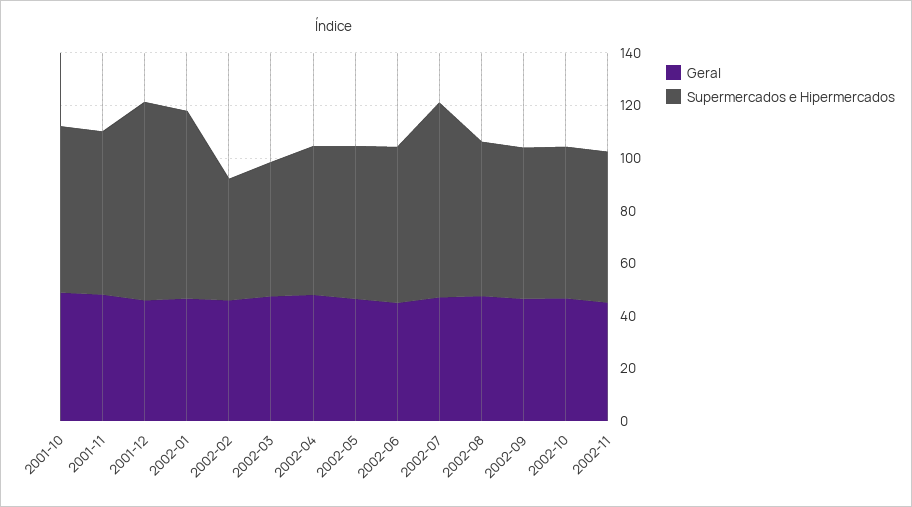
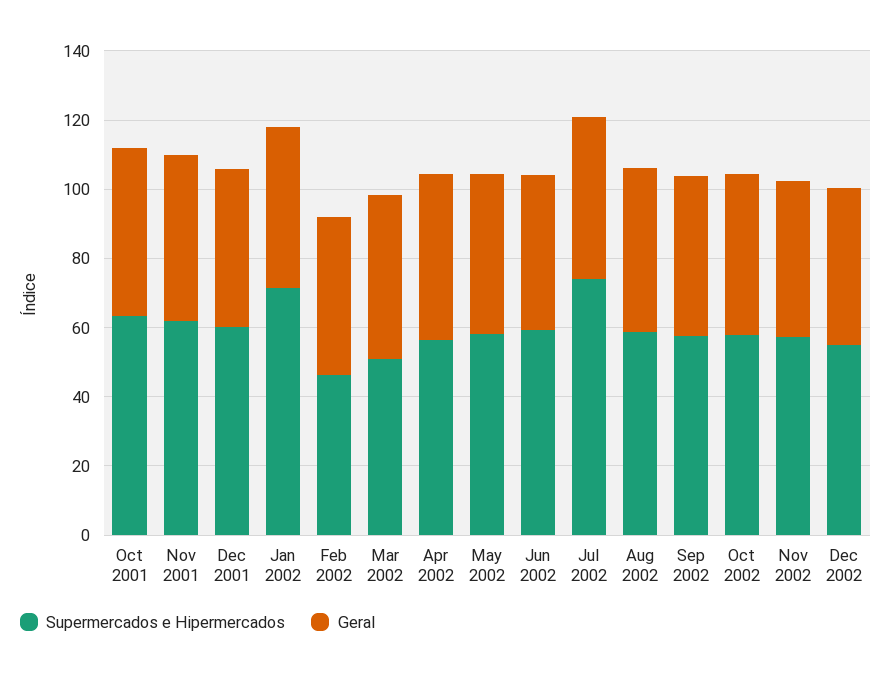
Supermercados e Hipermercados, 2001-12: 75 -> 60
Supermercados e Hipermercados, Dec 2002: none -> 55
Geral, Dec 2002: none -> 45

